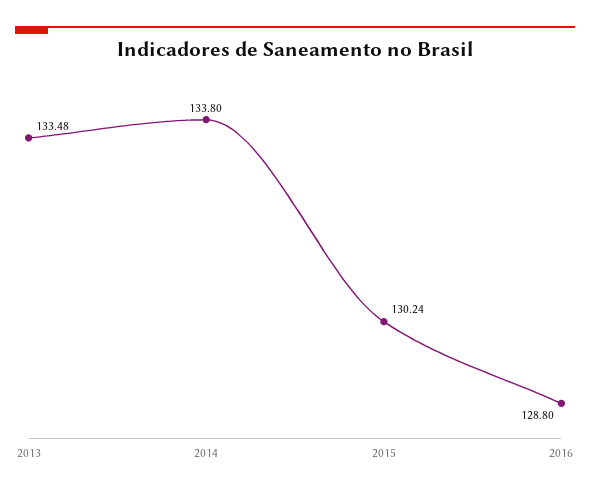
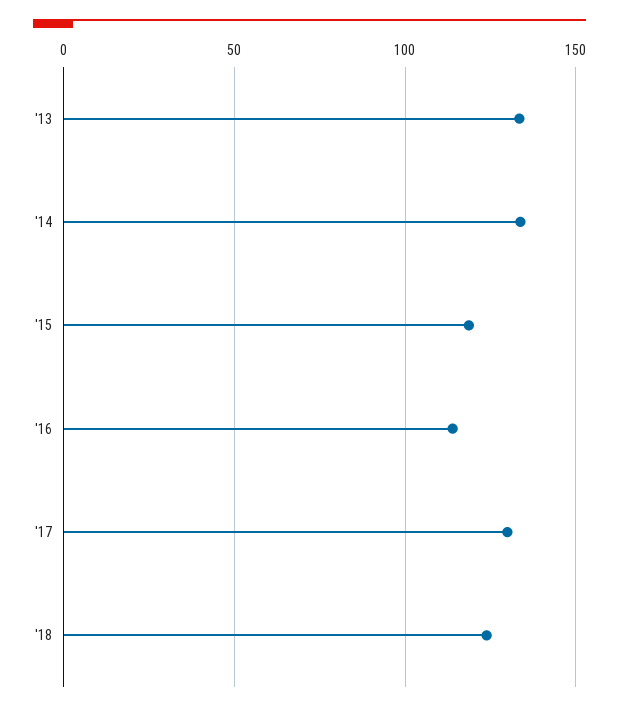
2015: 130.24 -> 120
2016: 128.8 -> 115
'17: none -> 130
'18: none -> 125

